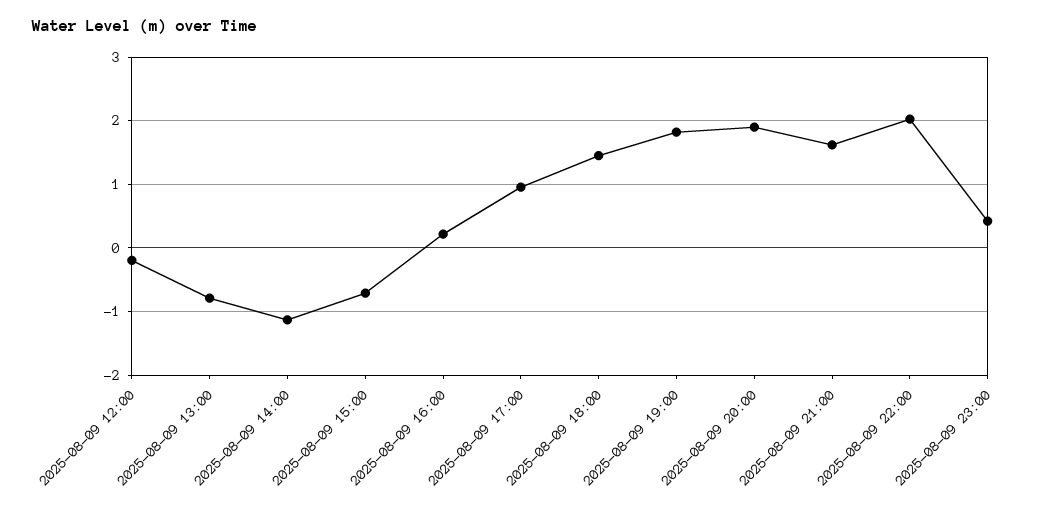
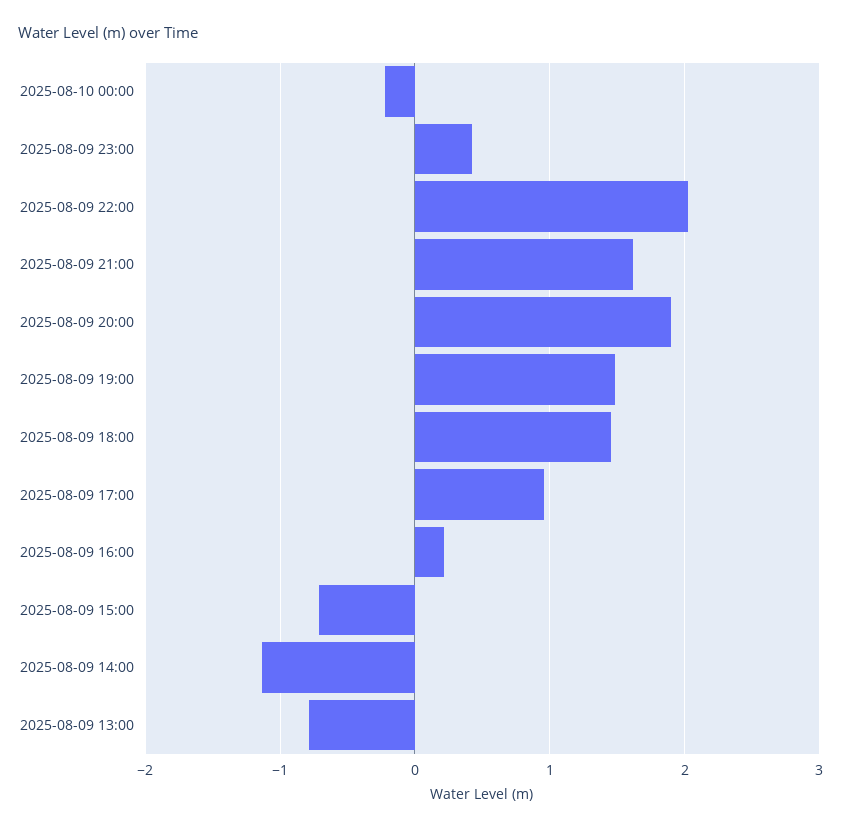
2025-08-09 12:00: -0.2 -> none
2025-08-09 19:00: 1.8 -> 1.5
2025-08-10 00:00: none -> -0.2

